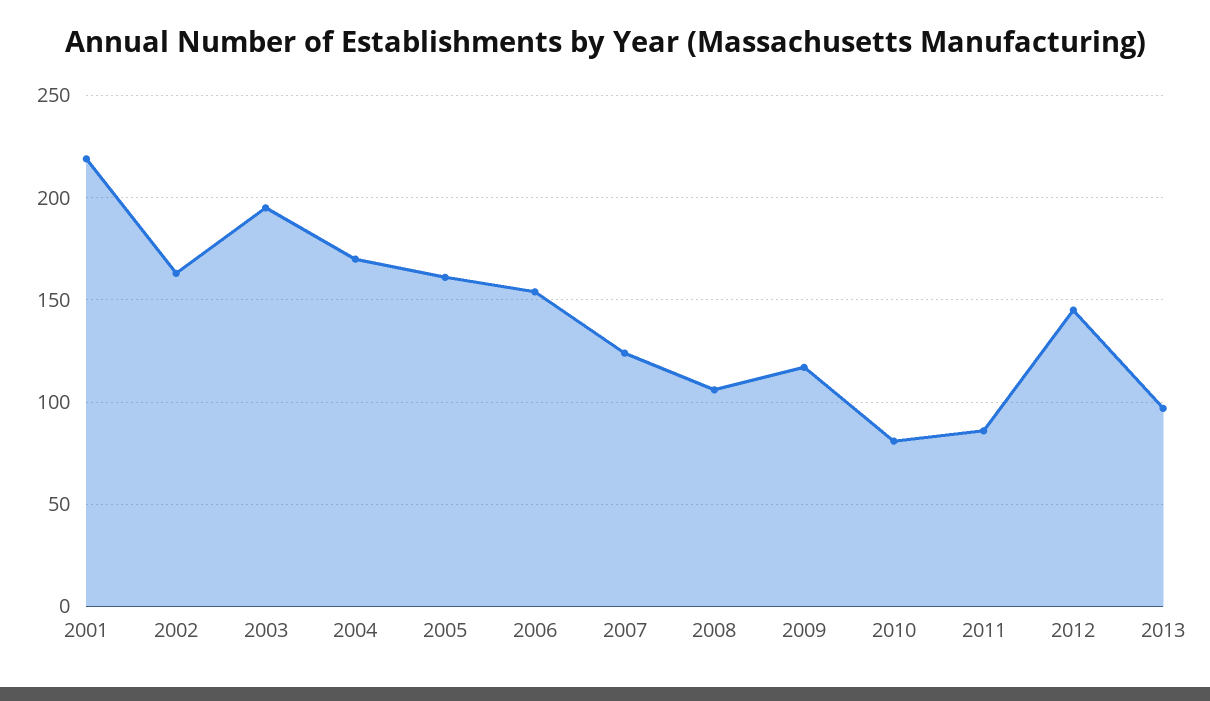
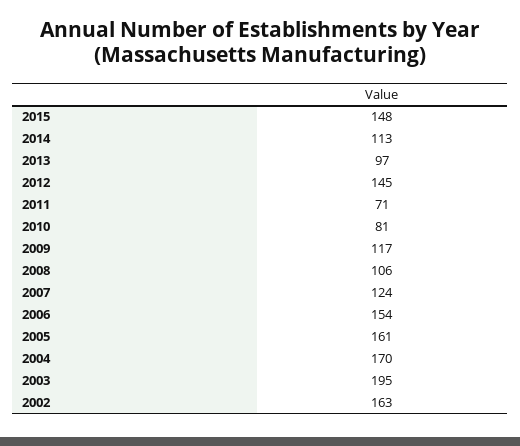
2001: 220 -> none
2011: 85 -> 71
2015: none -> 148
2014: none -> 113

